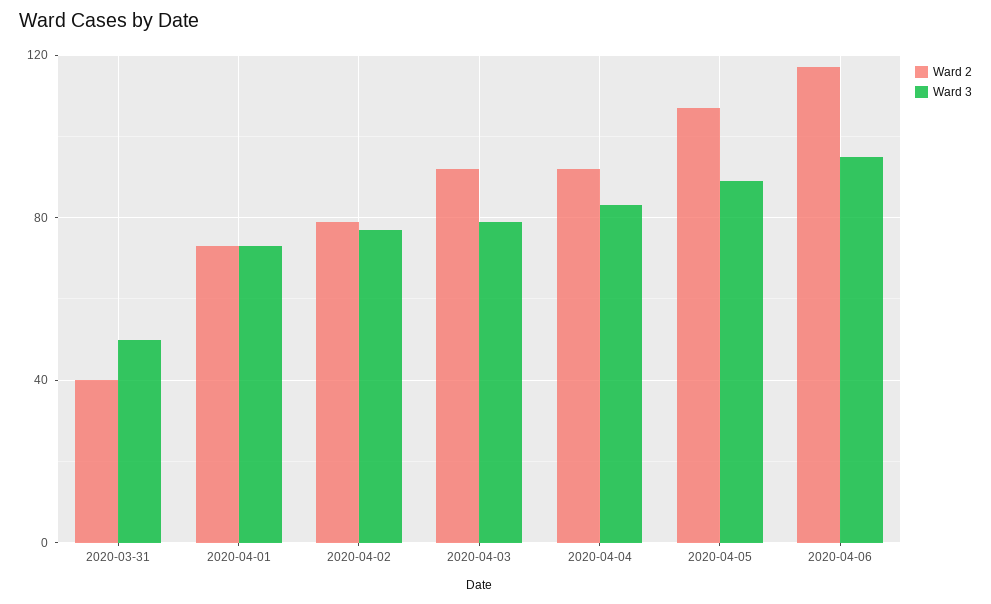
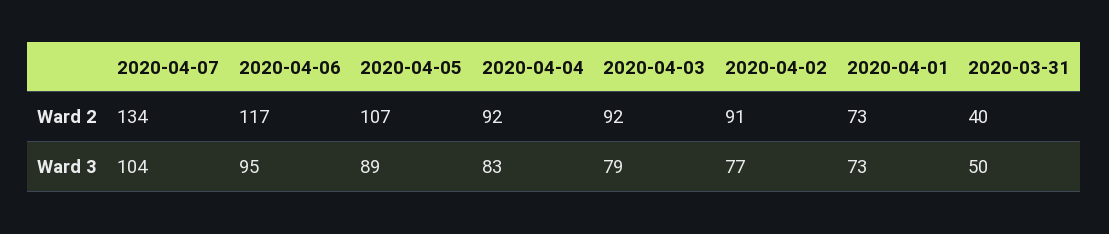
Ward 2, 2020-04-02: 80 -> 91
Ward 2, 2020-04-07: none -> 134
Ward 3, 2020-04-07: none -> 104

